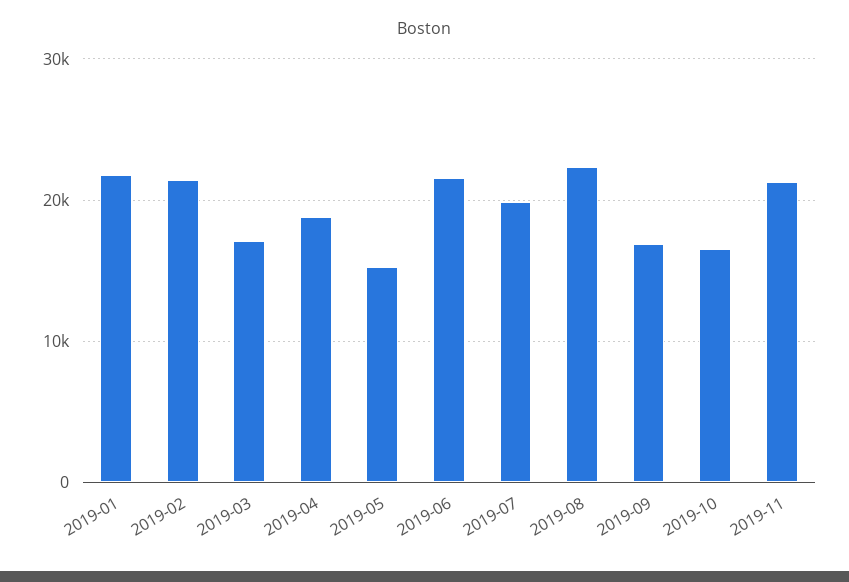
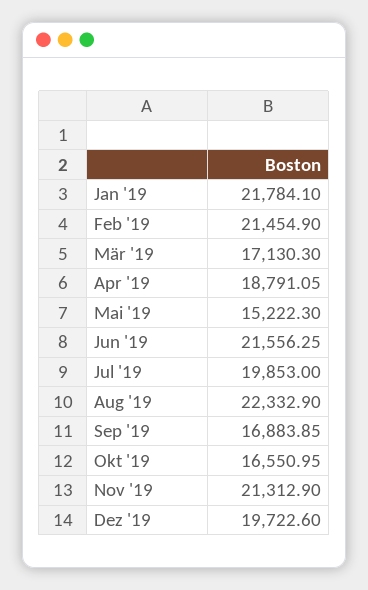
Dez '19: none -> 19722.6

